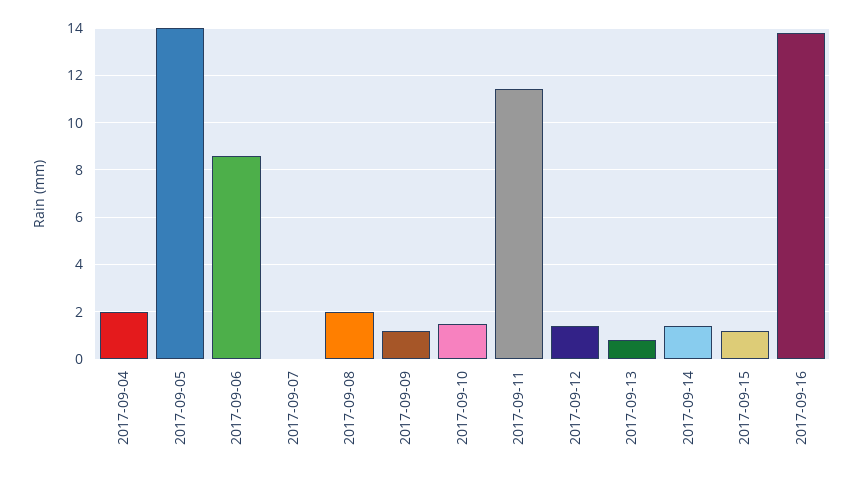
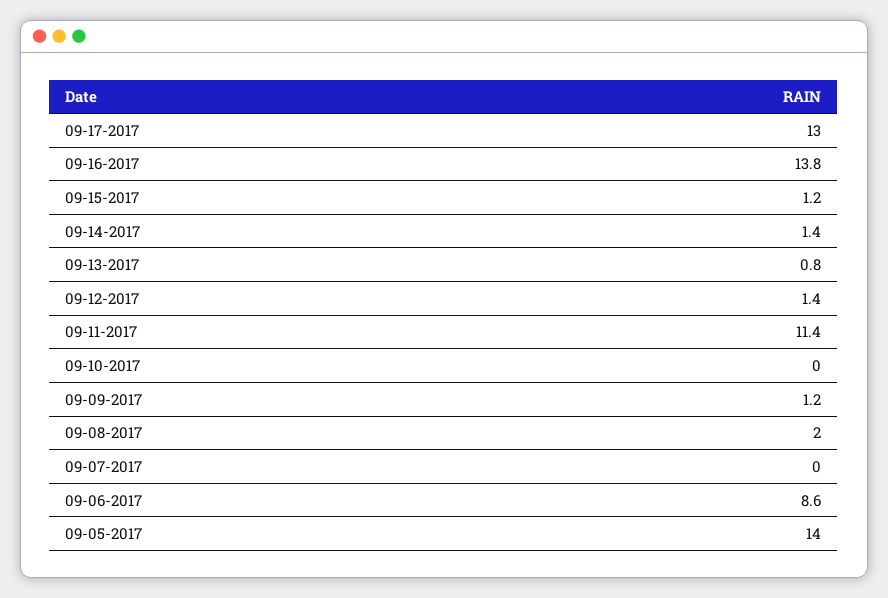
2017-09-04: 2 -> none
2017-09-10: 1.5 -> 0
09-17-2017: none -> 13

